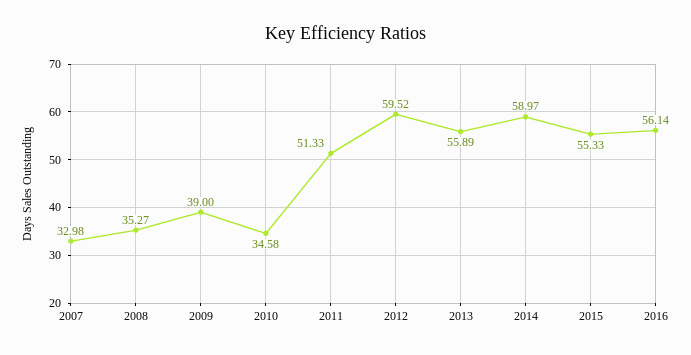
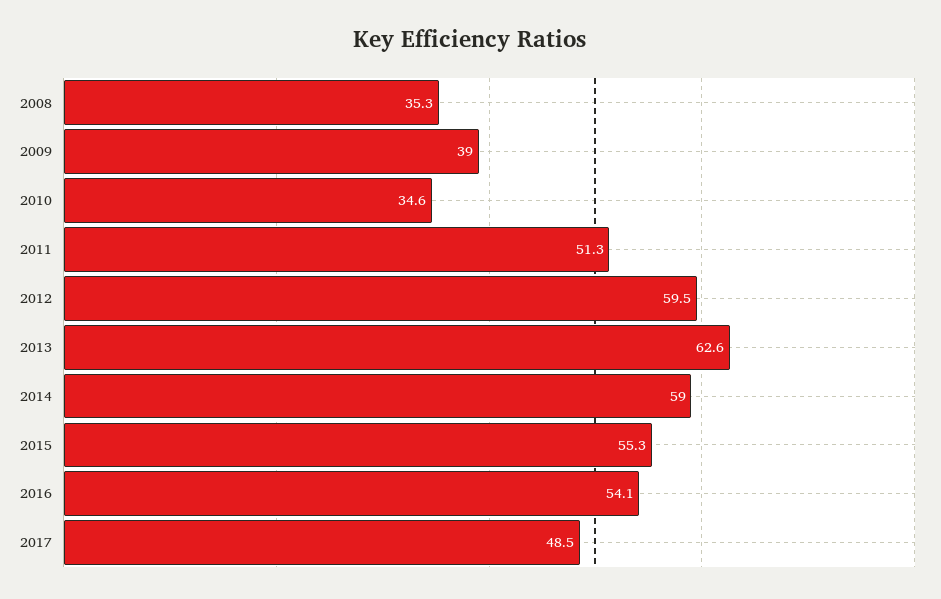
2007: 32.98 -> none
2013: 55.89 -> 62.6
2016: 56.14 -> 54.1
2017: none -> 48.5

